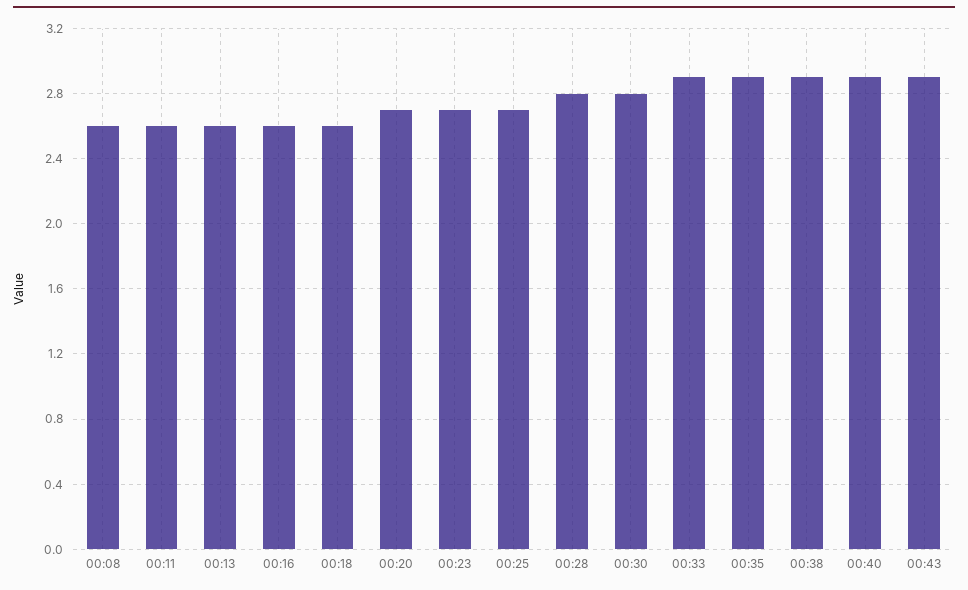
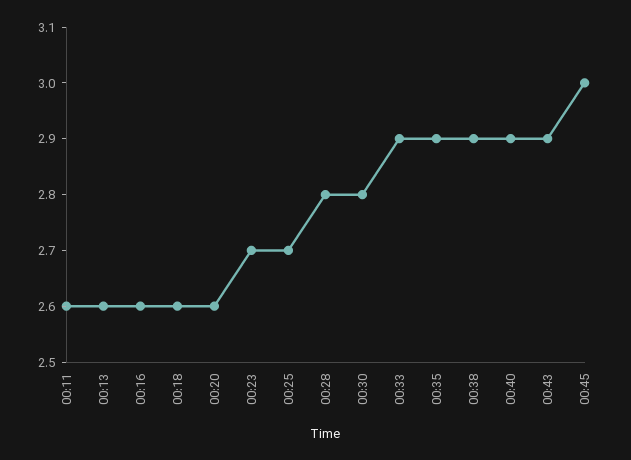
00:08: 2.6 -> none
00:20: 2.7 -> 2.6
00:45: none -> 3

